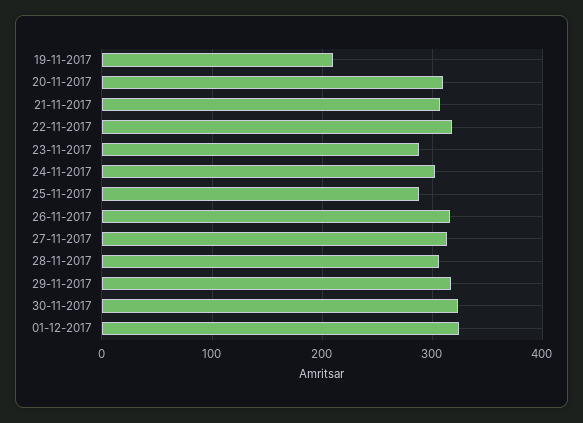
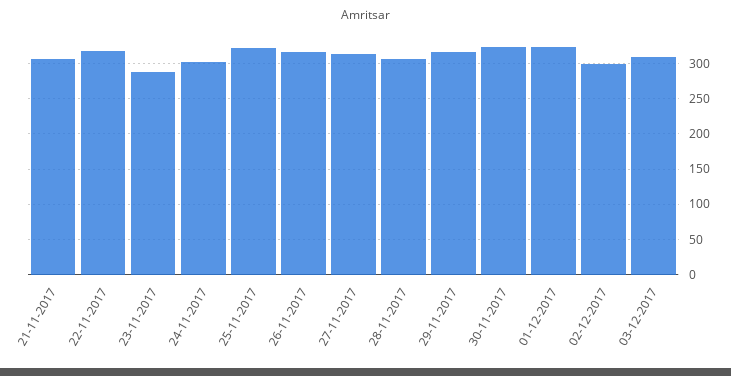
19-11-2017: 210 -> none
20-11-2017: 310 -> none
25-11-2017: 290 -> 320
02-12-2017: none -> 300
03-12-2017: none -> 310

